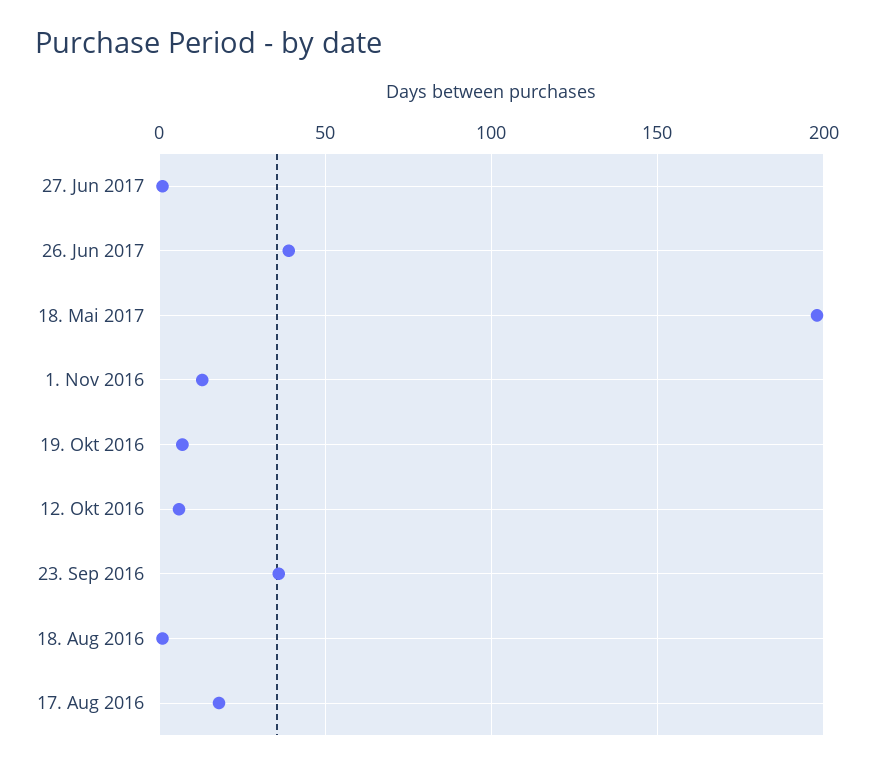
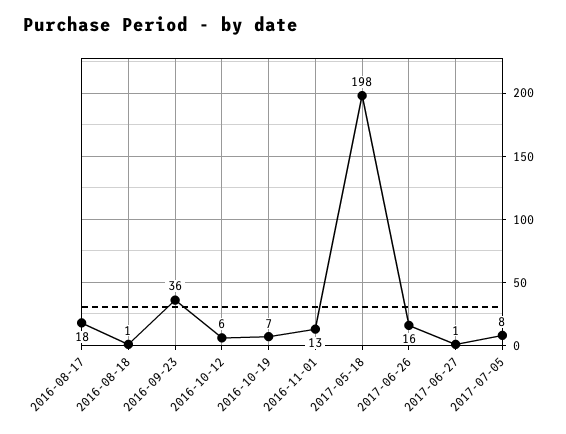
26. Jun 2017: 40 -> 16
2017-07-05: none -> 8

